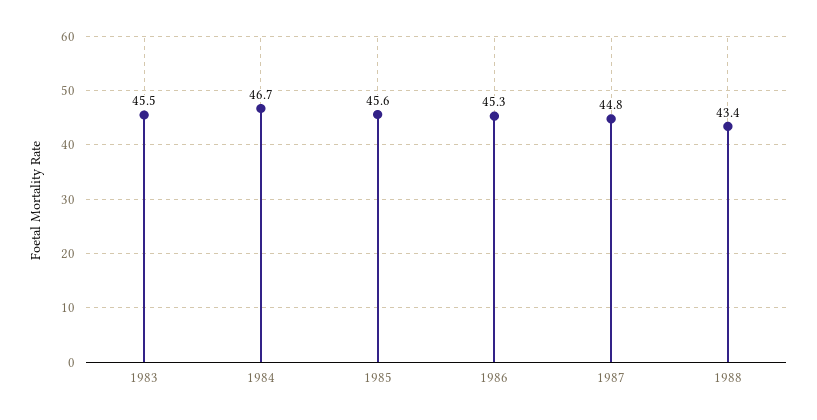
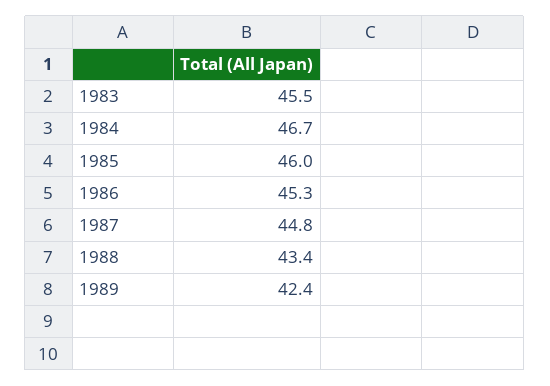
1985: 45.6 -> 46
1989: none -> 42.4

